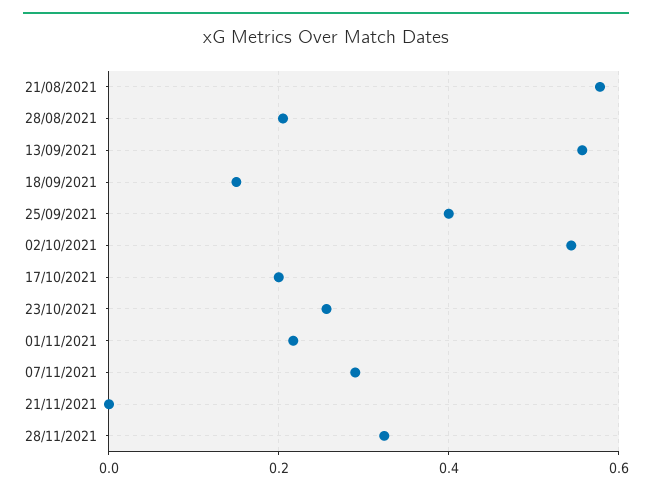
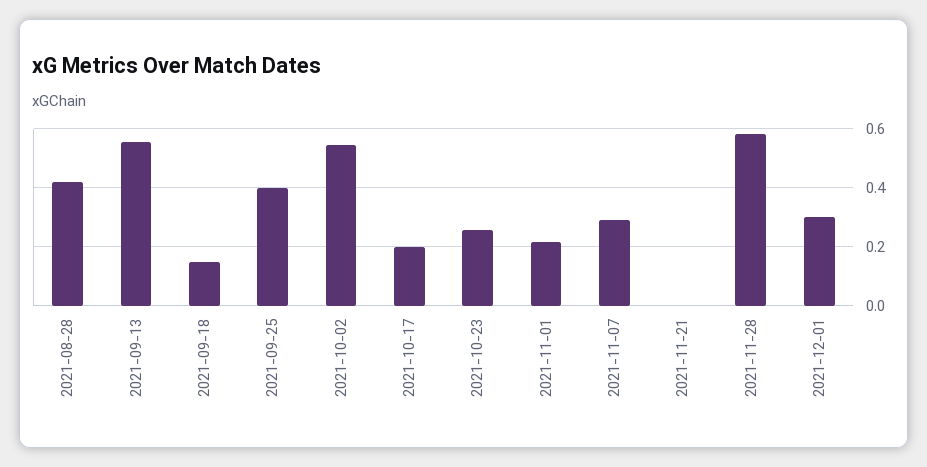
21/08/2021: 0.58 -> none
28/08/2021: 0.2 -> 0.425
28/11/2021: 0.32 -> 0.575
2021-12-01: none -> 0.3

